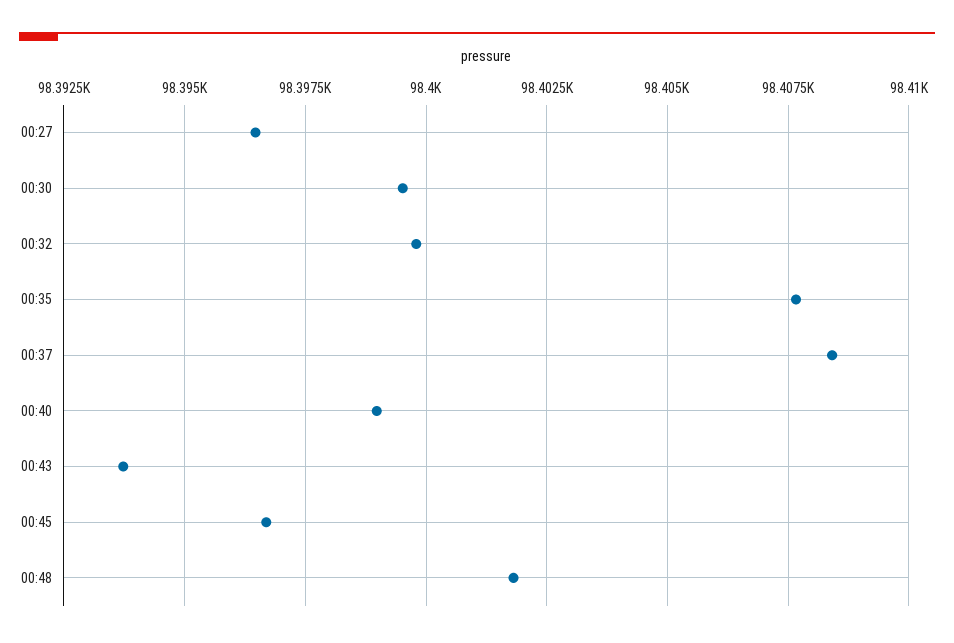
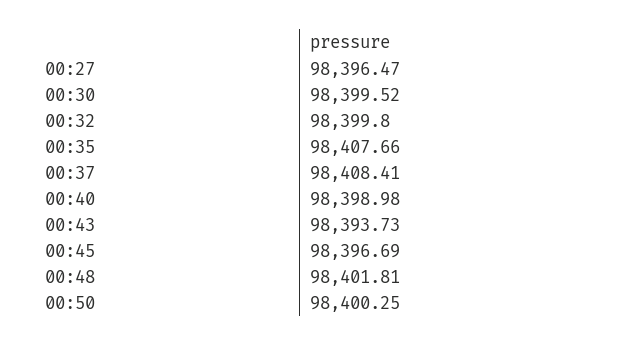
00:50: none -> 98400.25

